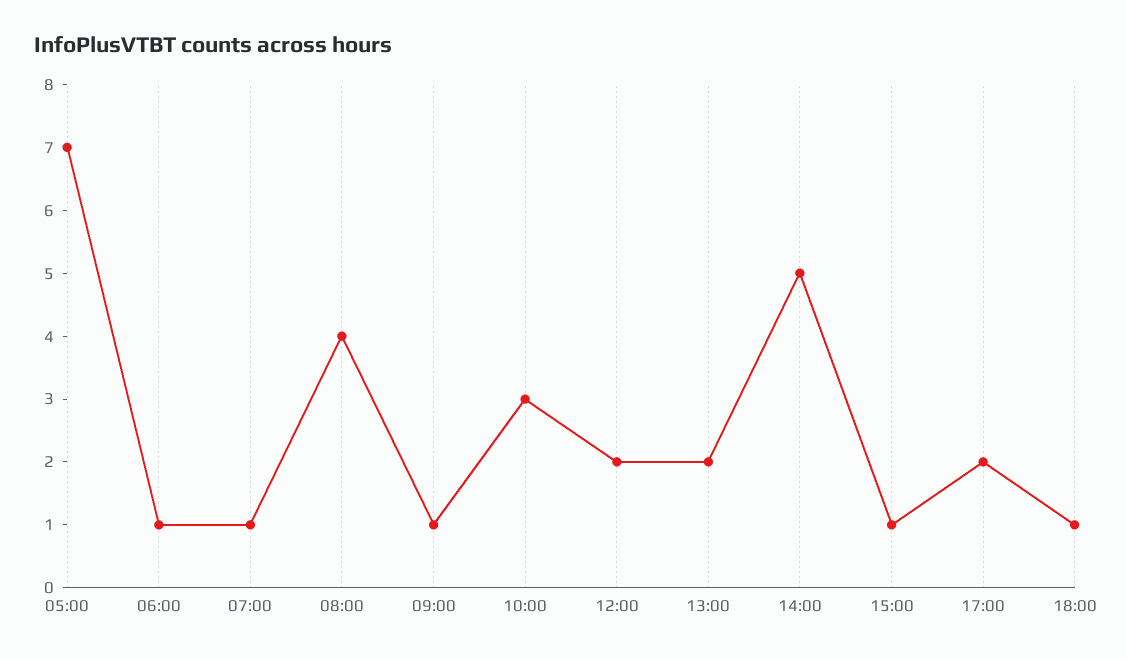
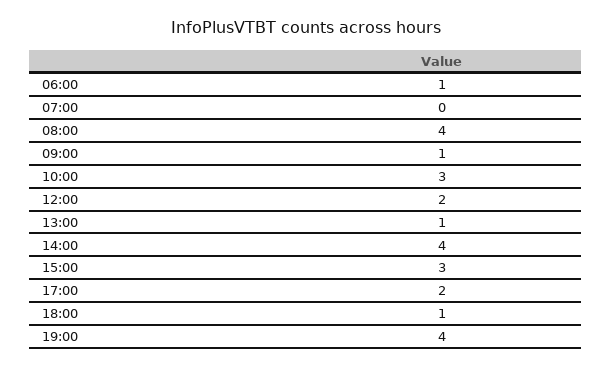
05:00: 7 -> none
07:00: 1 -> 0
13:00: 2 -> 1
14:00: 5 -> 4
15:00: 1 -> 3
19:00: none -> 4

